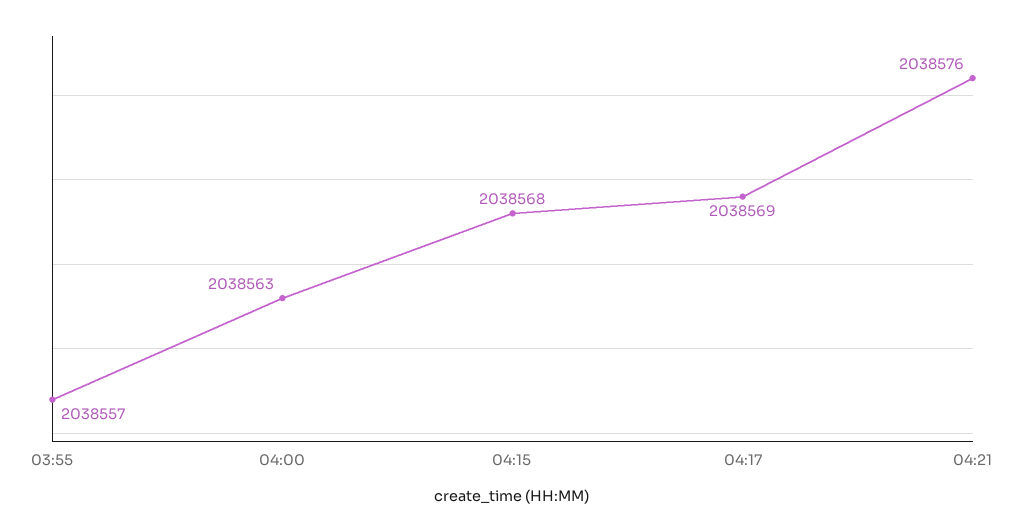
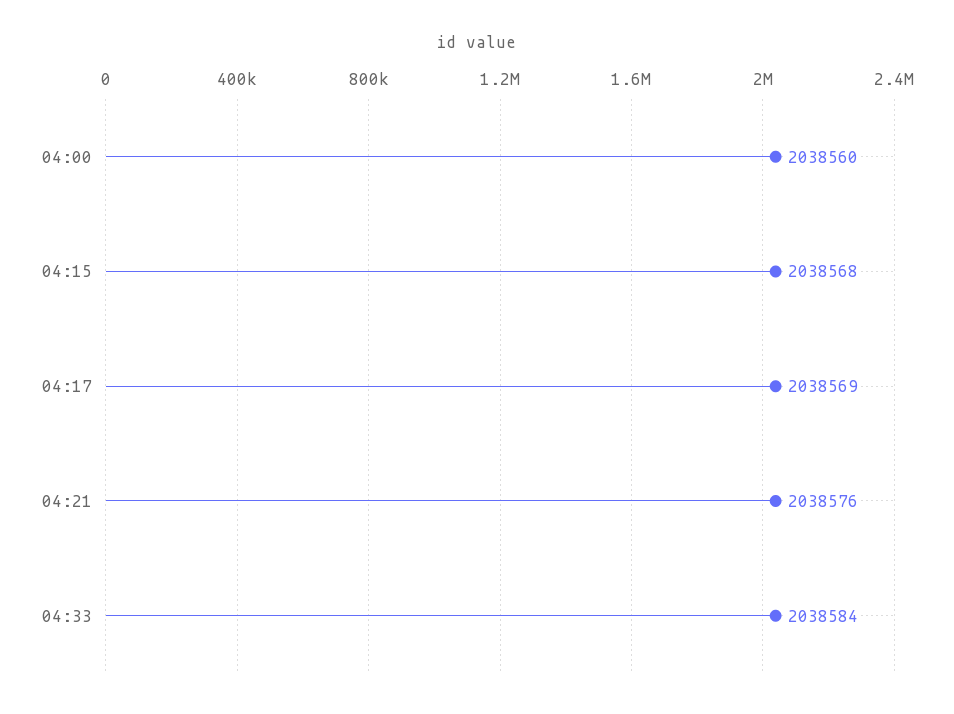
03:55: 2038557 -> none
04:00: 2038563 -> 2038560
04:33: none -> 2038584

